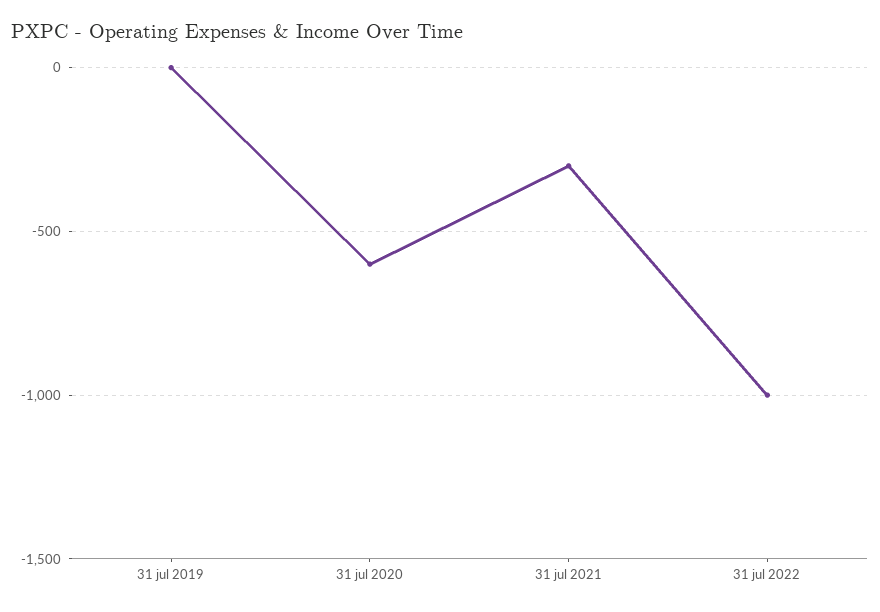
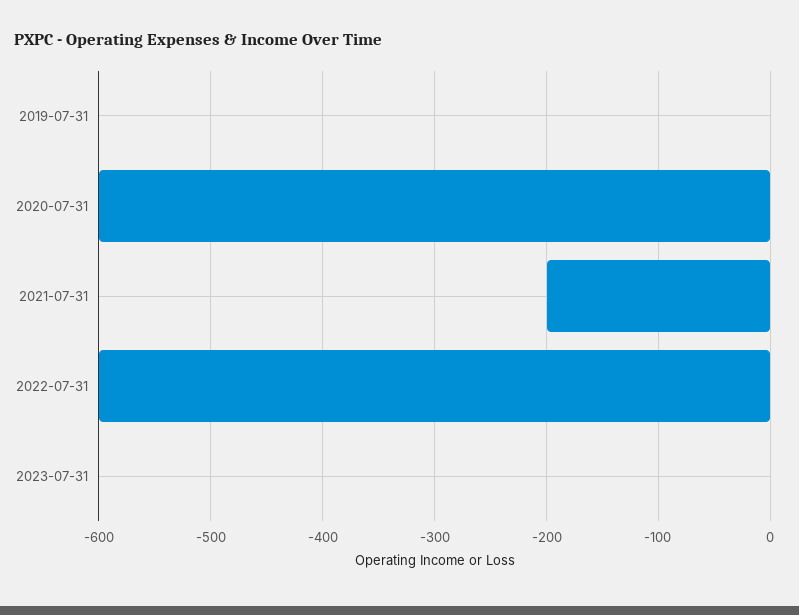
31 jul 2021: -300 -> -200
31 jul 2022: -1000 -> -600
2023-07-31: none -> 0

